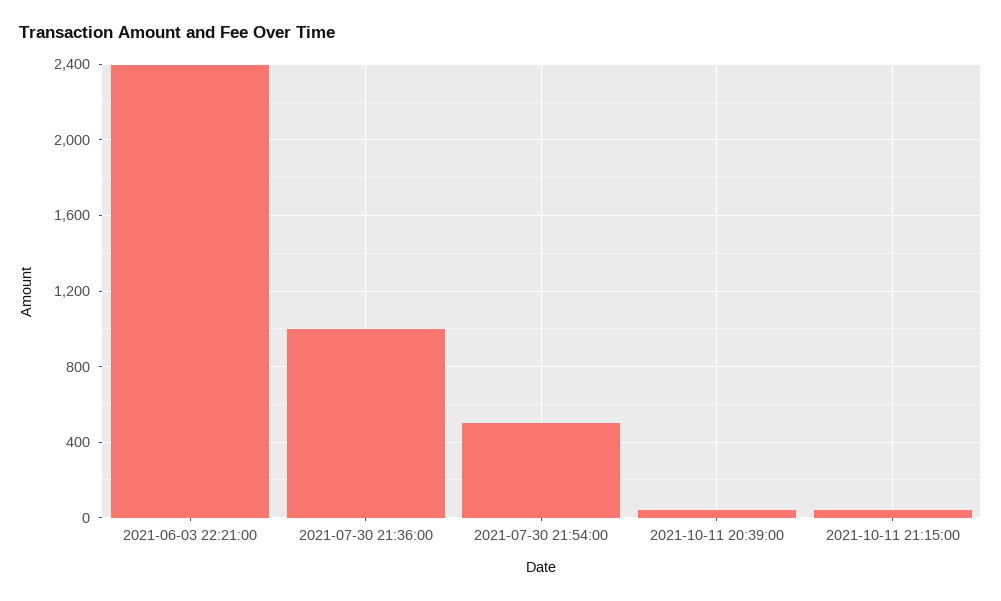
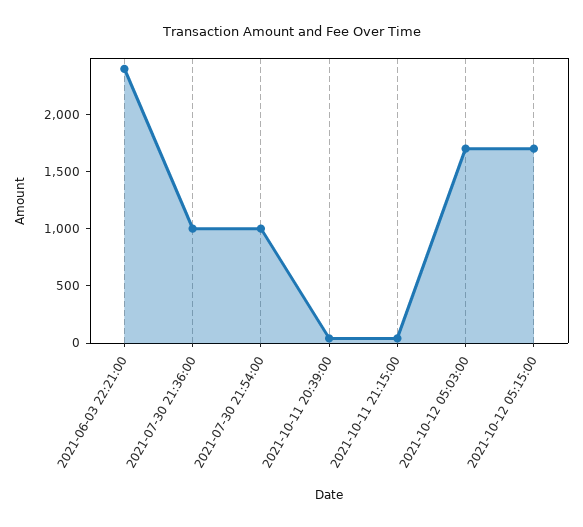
2021-07-30 21:54:00: 500 -> 1000
2021-10-12 05:03:00: none -> 1700
2021-10-12 05:15:00: none -> 1700

